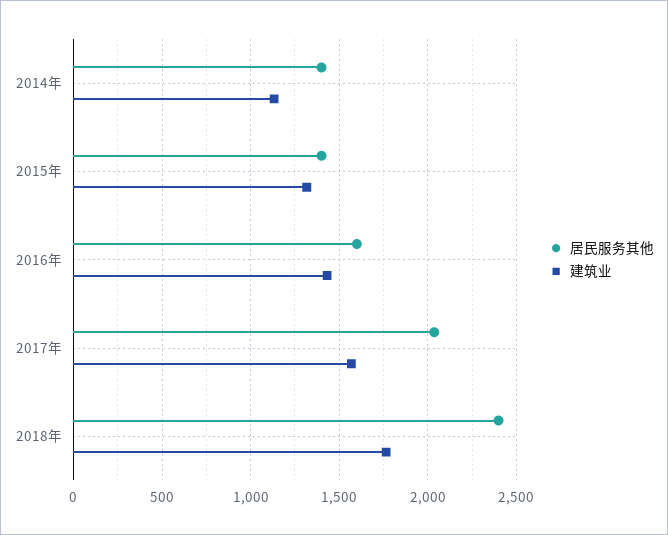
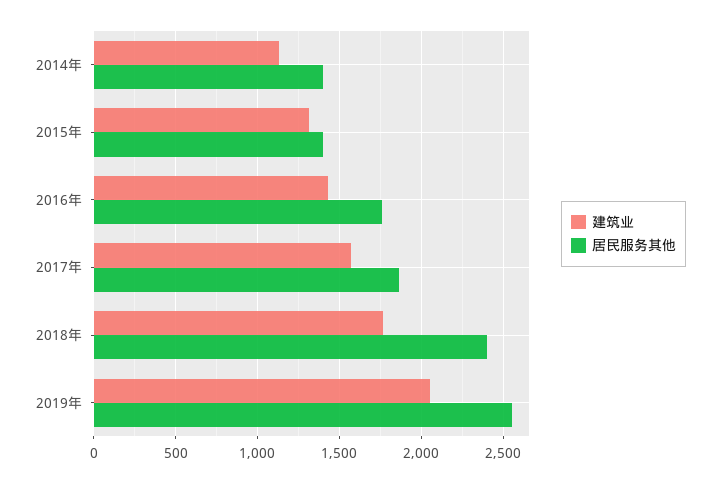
居民服务其他, 2016年: 1600 -> 1750
居民服务其他, 2017年: 2050 -> 1850
建筑业, 2019年: none -> 2050
居民服务其他, 2019年: none -> 2550

